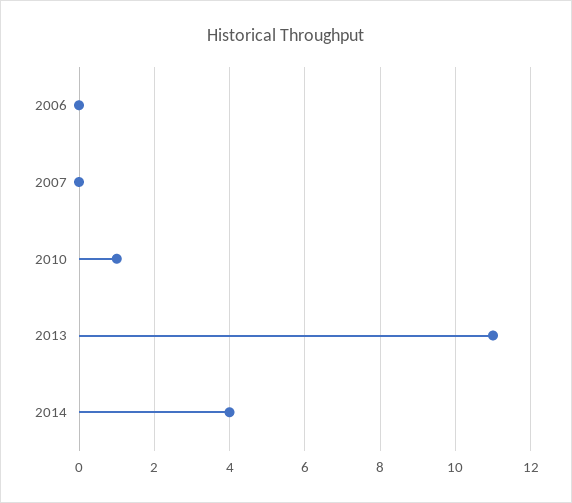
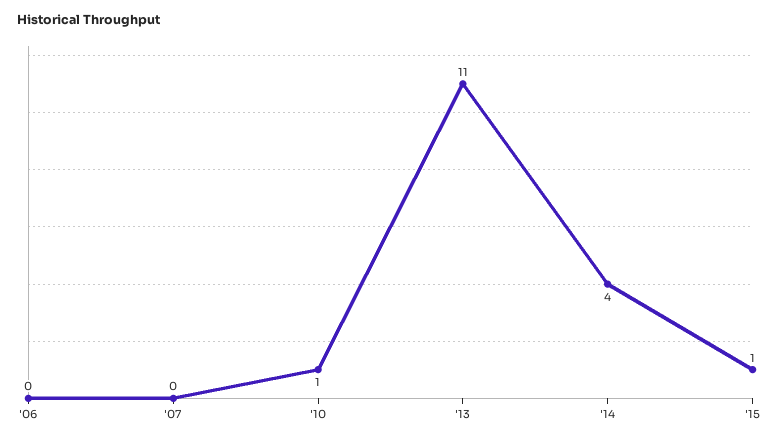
'15: none -> 1

